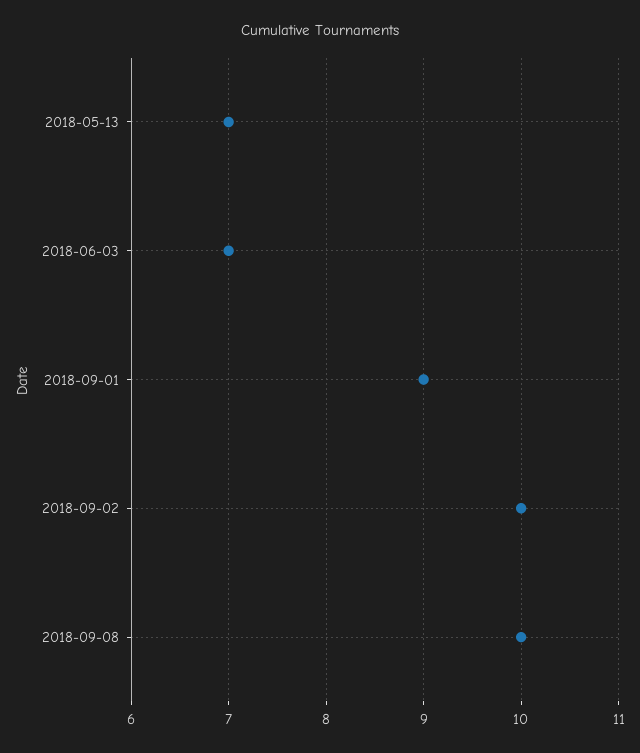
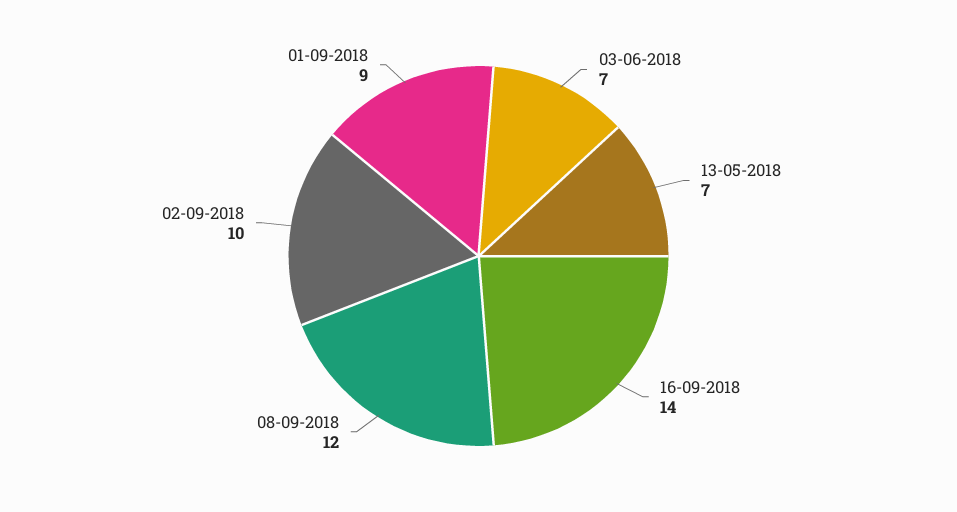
2018-09-08: 10 -> 12
16-09-2018: none -> 14

